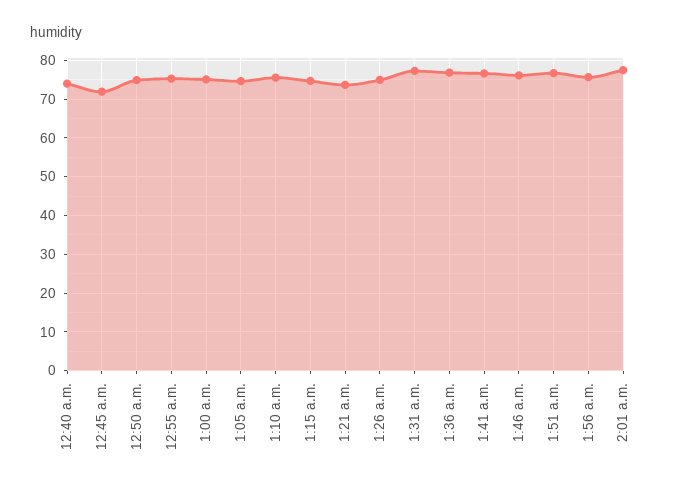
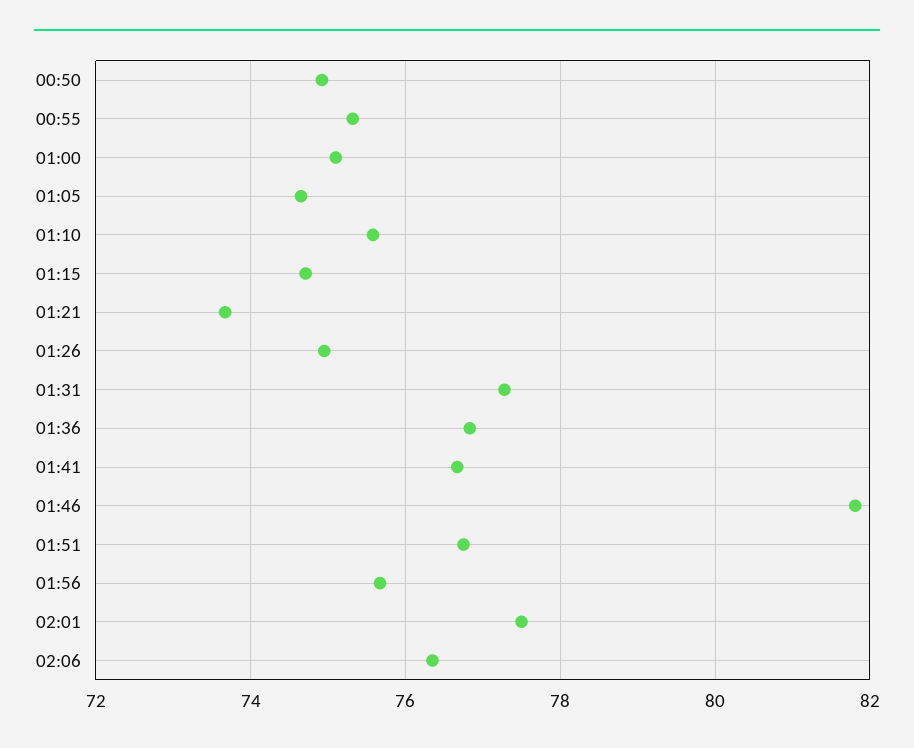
12:40 a.m.: 74 -> none
12:45 a.m.: 72 -> none
1:46 a.m.: 76 -> 81.8
02:06: none -> 76.4

